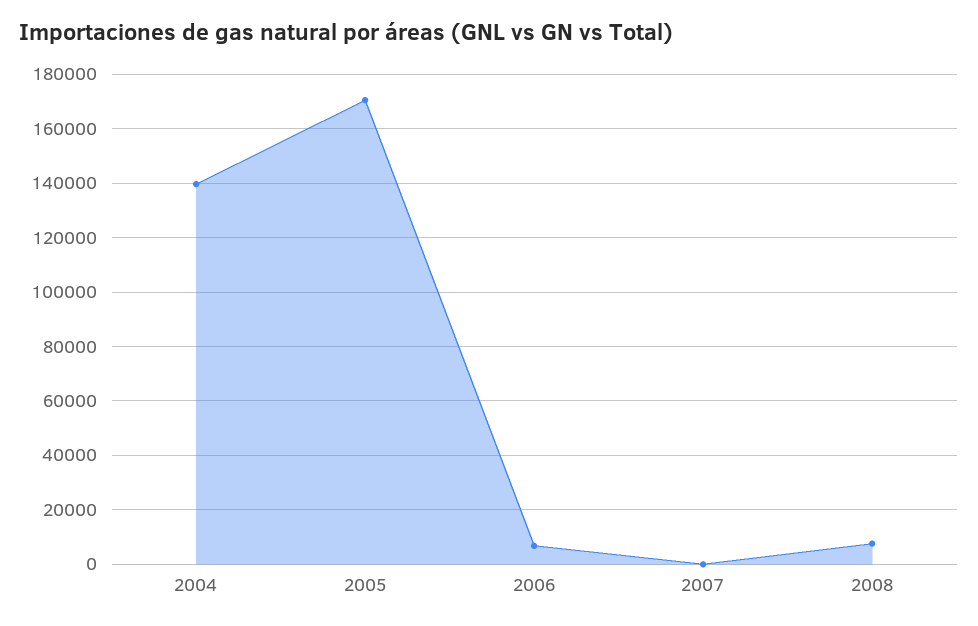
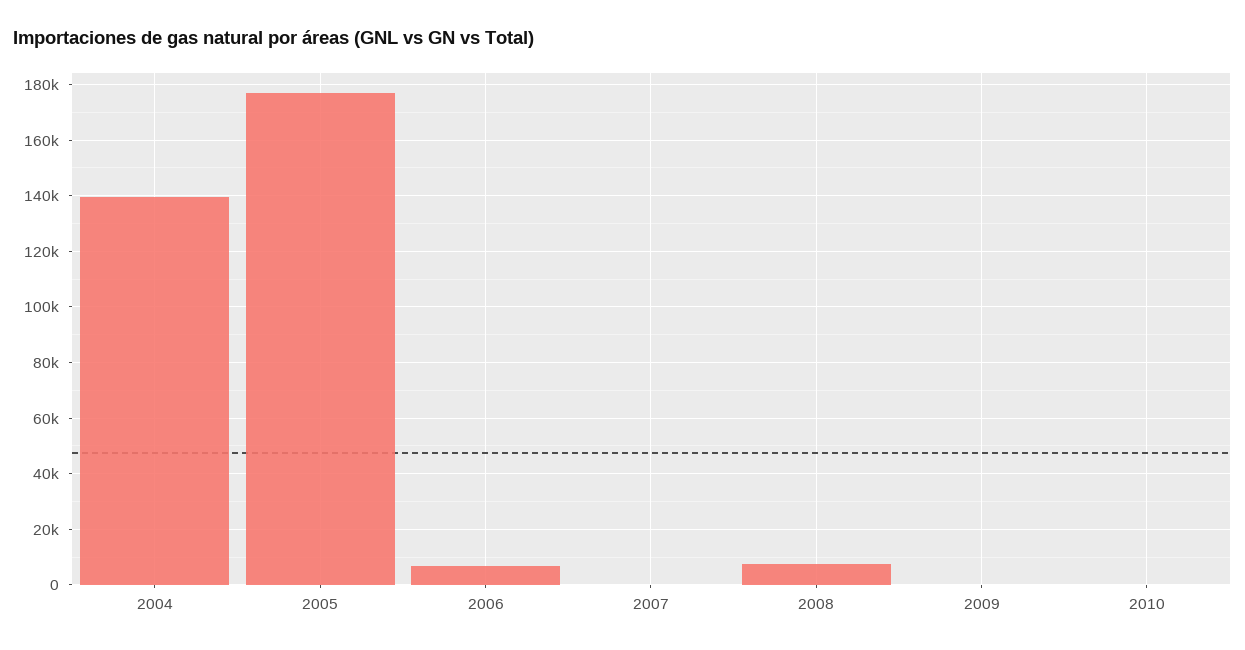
2005: 170000 -> 177500
2009: none -> 0
2010: none -> 0

